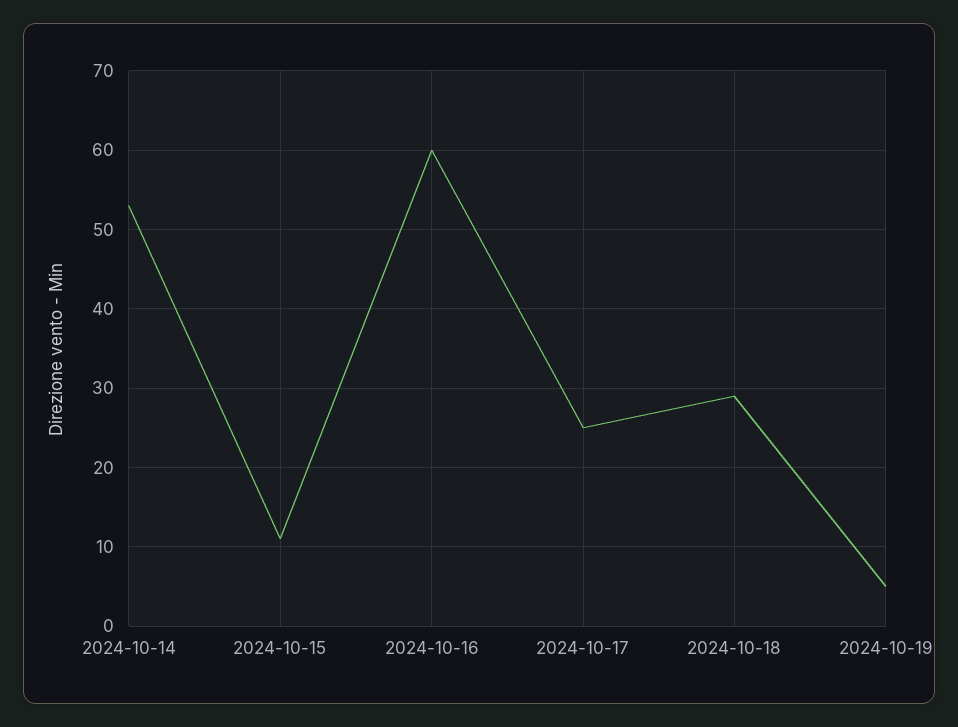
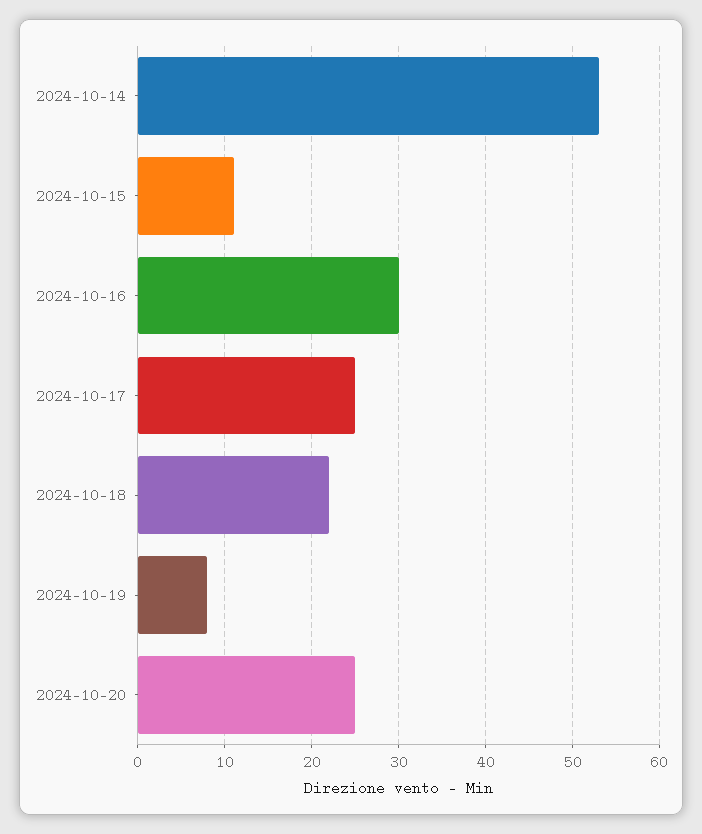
2024-10-16: 60 -> 30
2024-10-18: 29 -> 22
2024-10-19: 5 -> 8
2024-10-20: none -> 25

